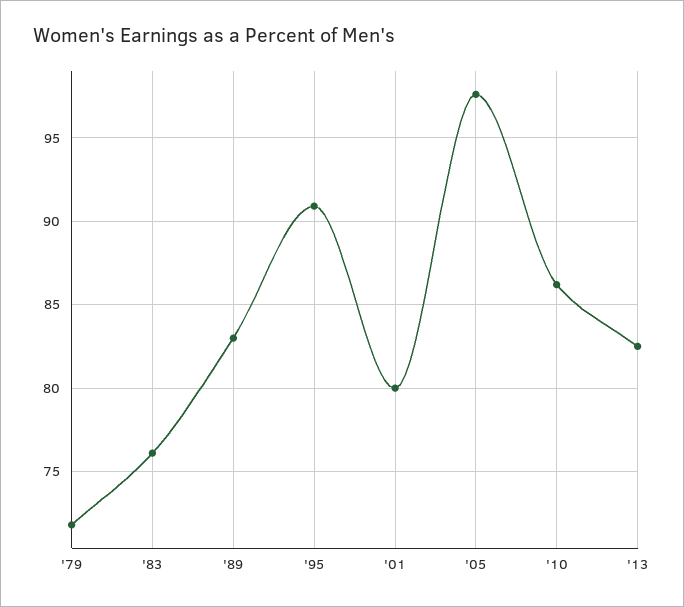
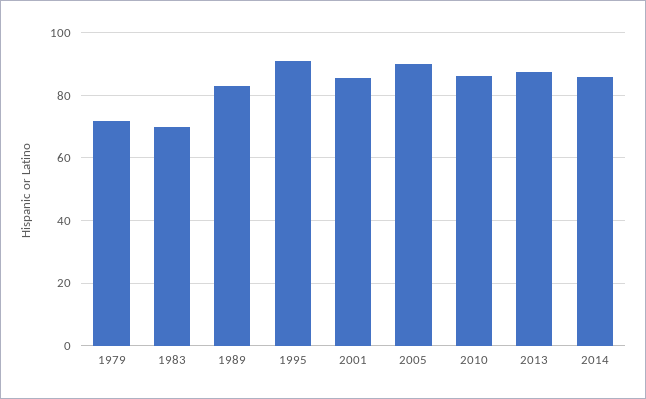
'83: 76 -> 70
'01: 80 -> 86
'05: 97.5 -> 90
'13: 82.5 -> 88
2014: none -> 86

